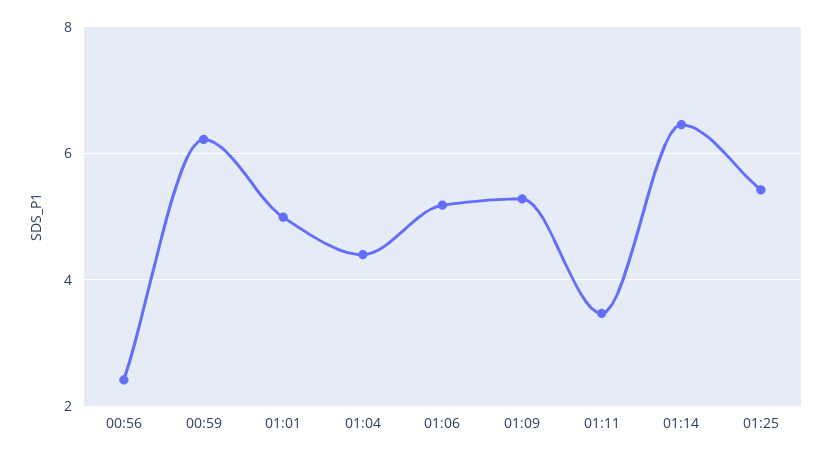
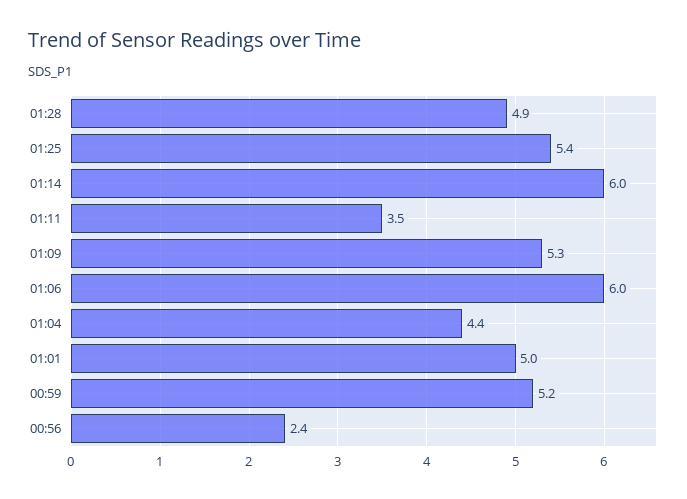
00:59: 6.2 -> 5.2
01:06: 5.2 -> 6
01:14: 6.4 -> 6
01:28: none -> 4.9

